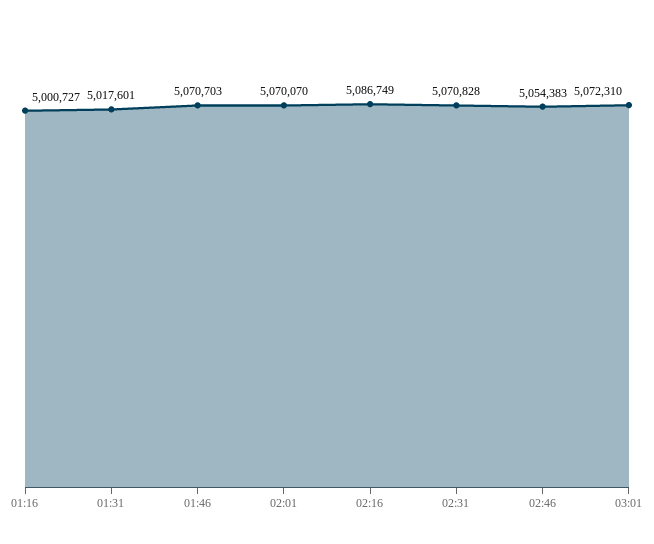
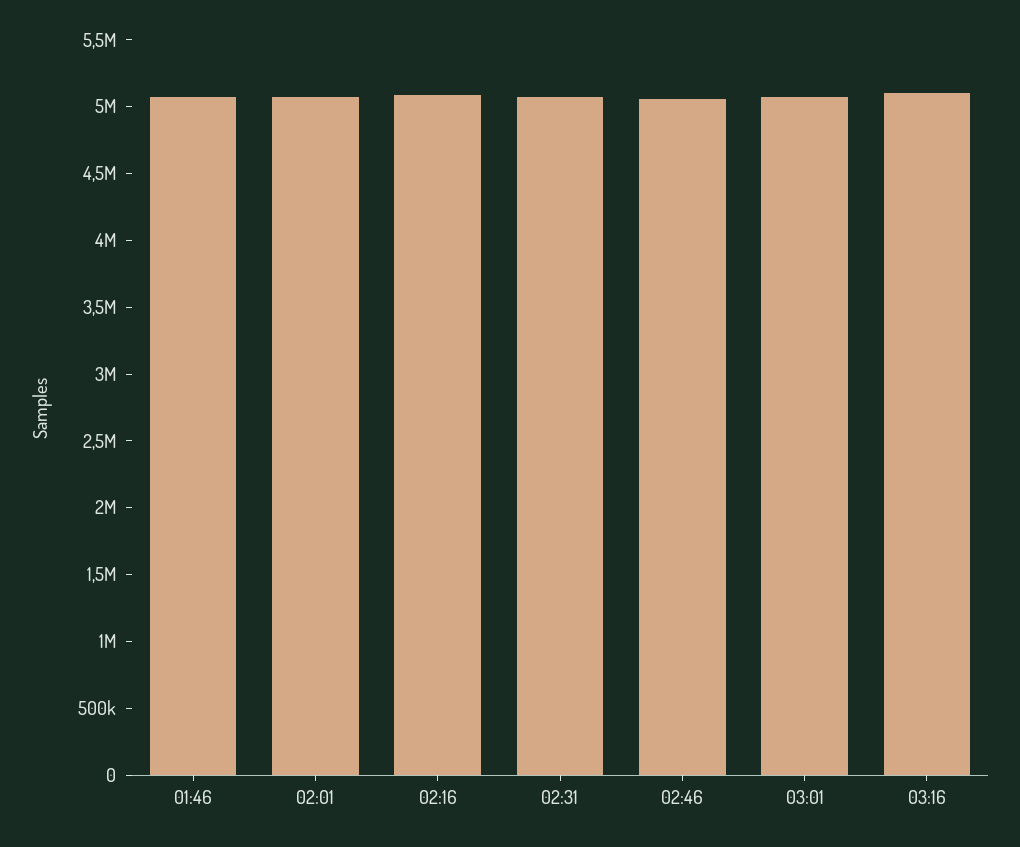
01:16: 5000727 -> none
01:31: 5017601 -> none
03:16: none -> 5100000

